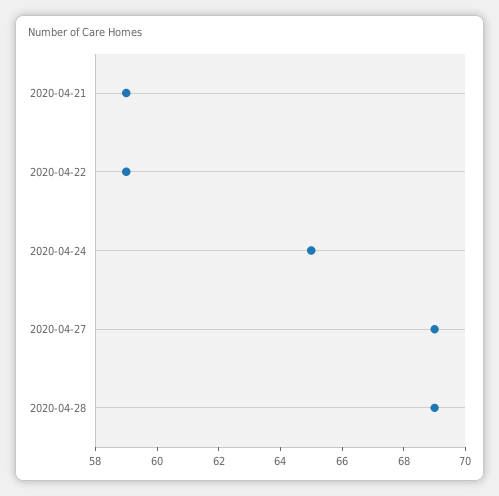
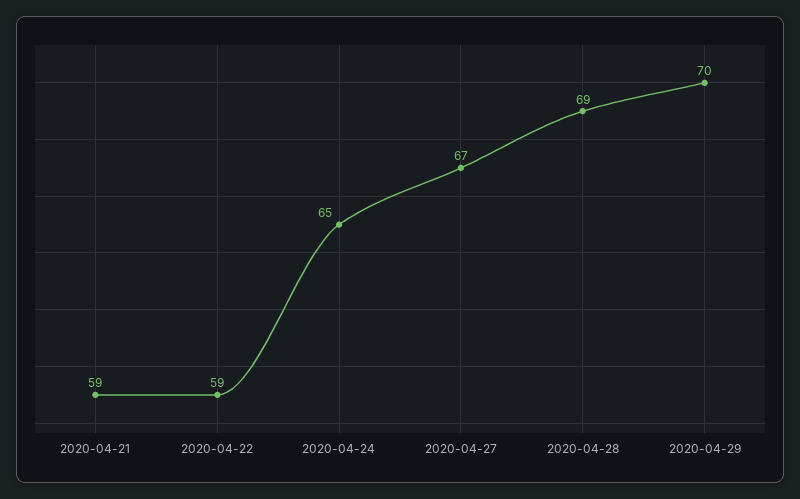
2020-04-27: 69 -> 67
2020-04-29: none -> 70

